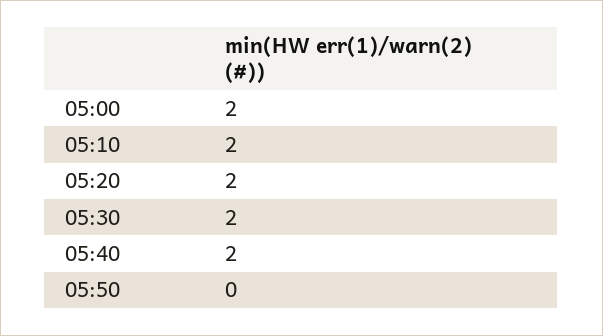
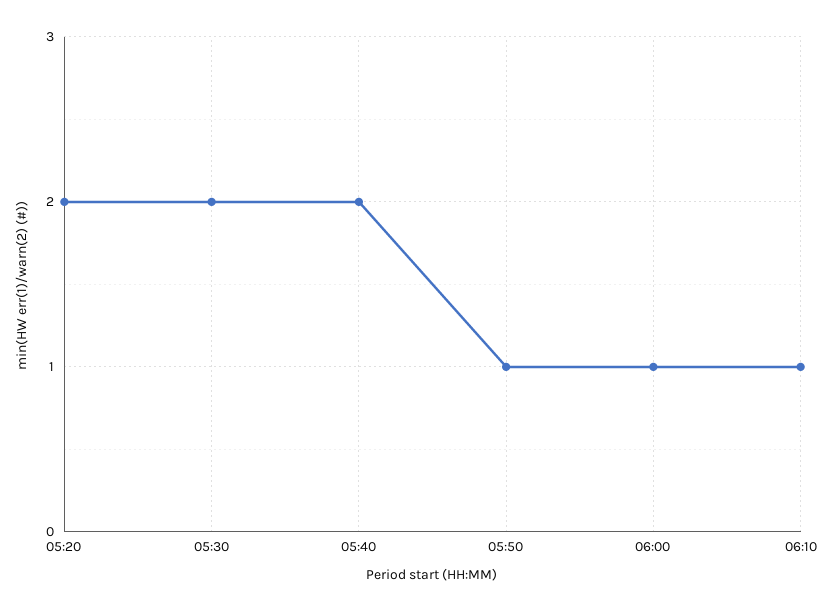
05:00: 2 -> none
05:10: 2 -> none
05:50: 0 -> 1
06:00: none -> 1
06:10: none -> 1

